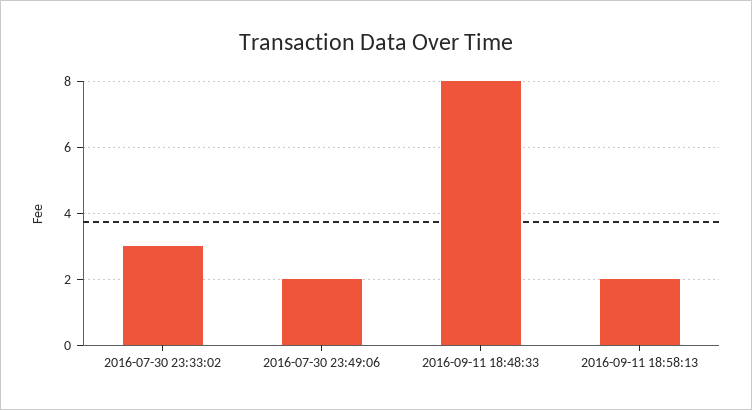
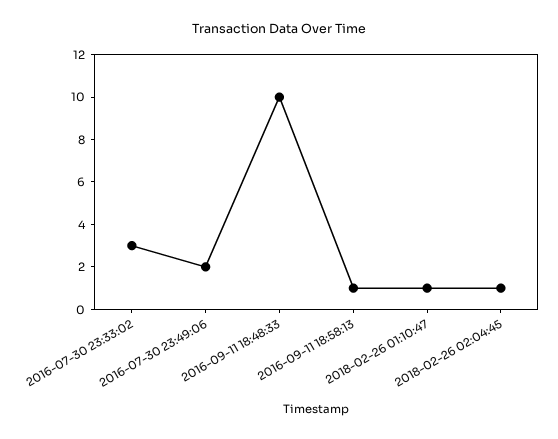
2016-09-11 18:48:33: 8 -> 10
2016-09-11 18:58:13: 2 -> 1
2018-02-26 01:10:47: none -> 1
2018-02-26 02:04:45: none -> 1

